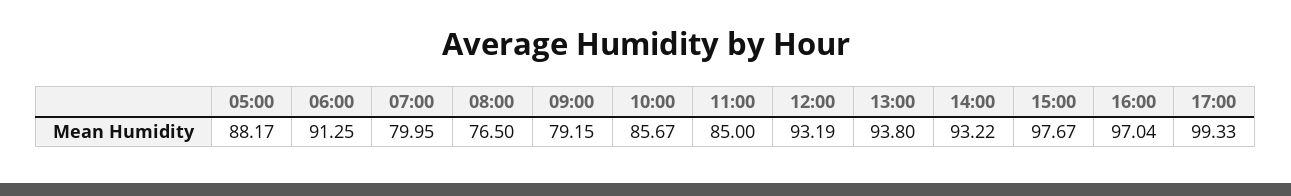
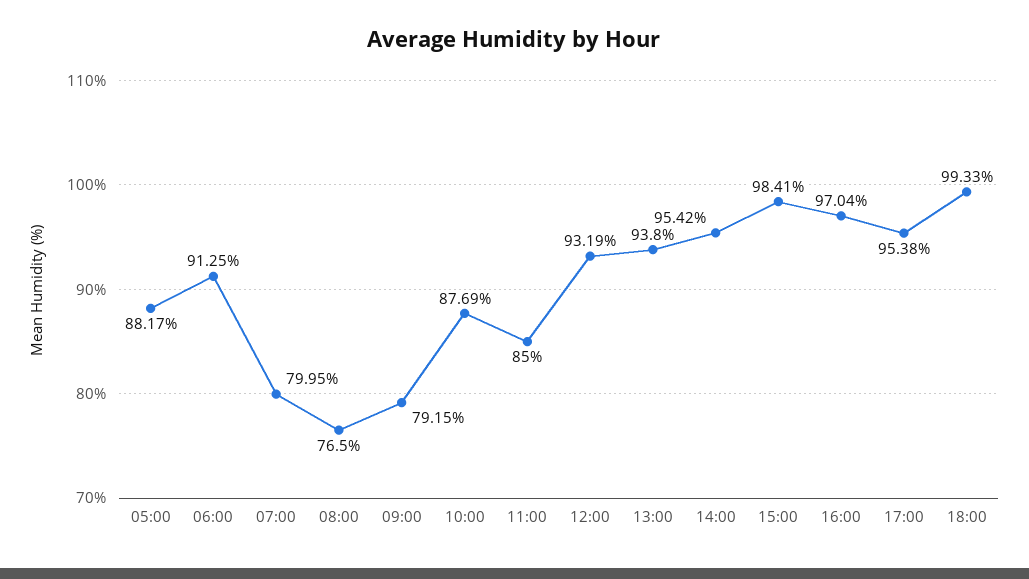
10:00: 85.67 -> 87.69
14:00: 93.22 -> 95.42
15:00: 97.67 -> 98.41
17:00: 99.33 -> 95.38
18:00: none -> 99.33

